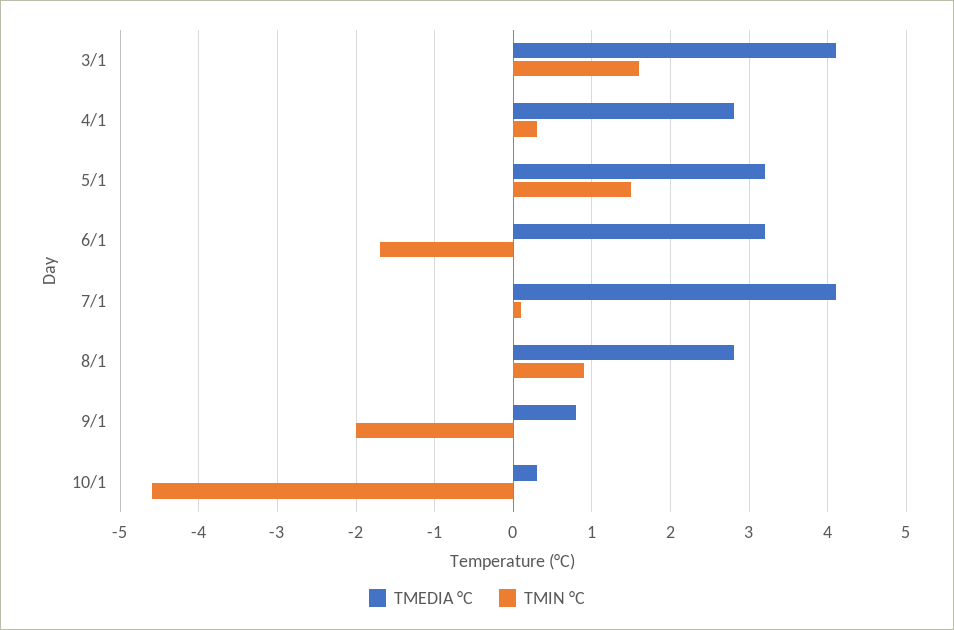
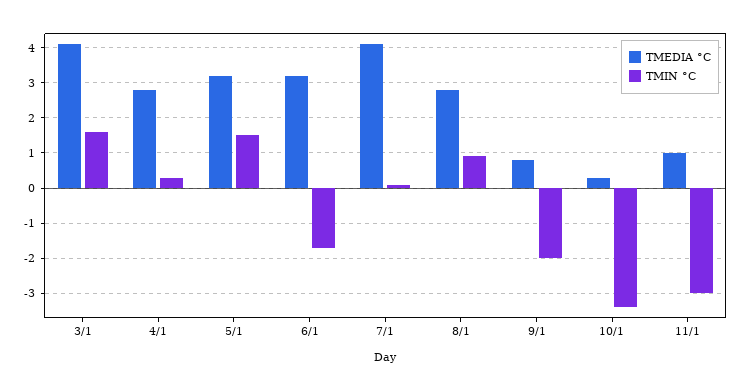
TMIN °C, 10/1: -4.6 -> -3.5
TMEDIA °C, 11/1: none -> 1
TMIN °C, 11/1: none -> -3

